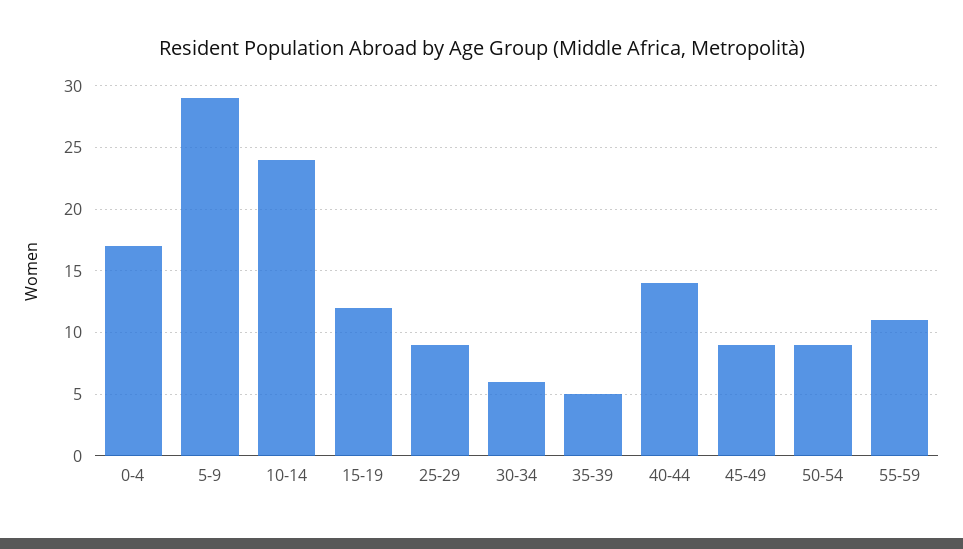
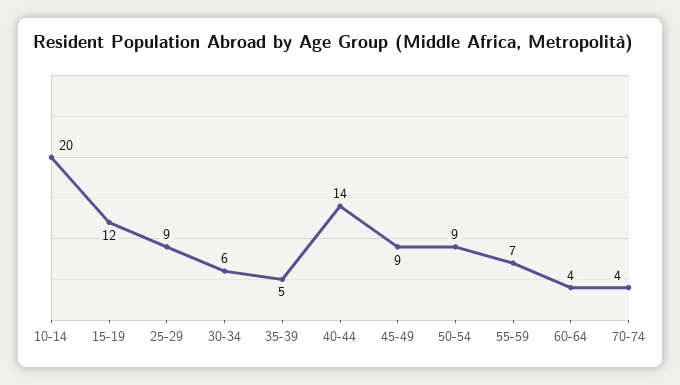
0-4: 17 -> none
5-9: 29 -> none
10-14: 24 -> 20
55-59: 11 -> 7
60-64: none -> 4
70-74: none -> 4

